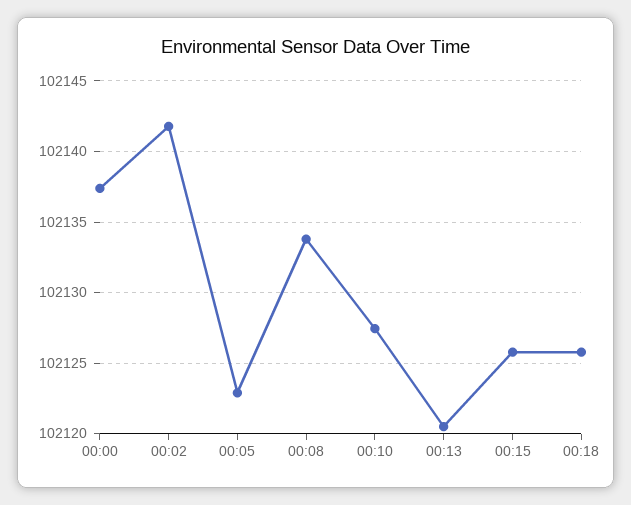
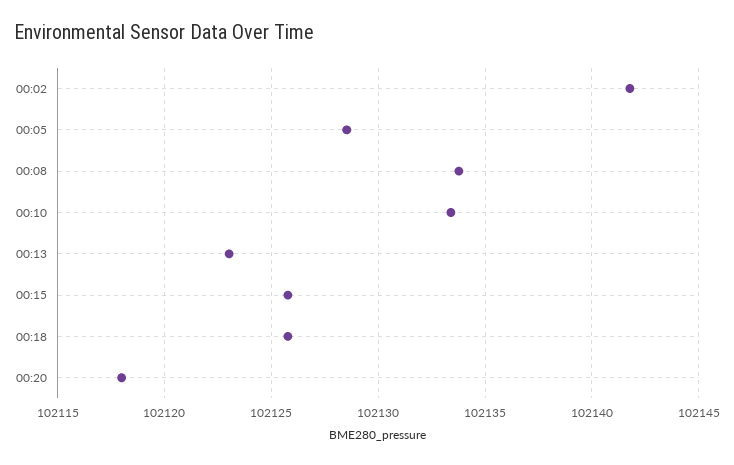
00:00: 102137.5 -> none
00:05: 102123 -> 102128.5
00:10: 102127.5 -> 102133.5
00:13: 102120.5 -> 102123
00:20: none -> 102118

